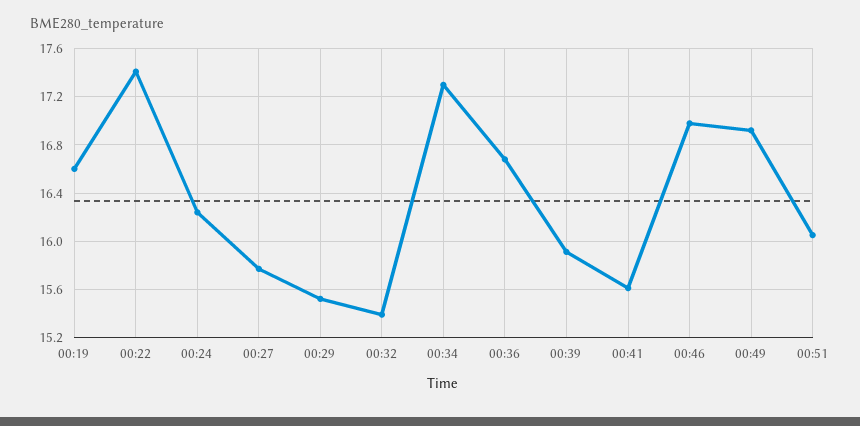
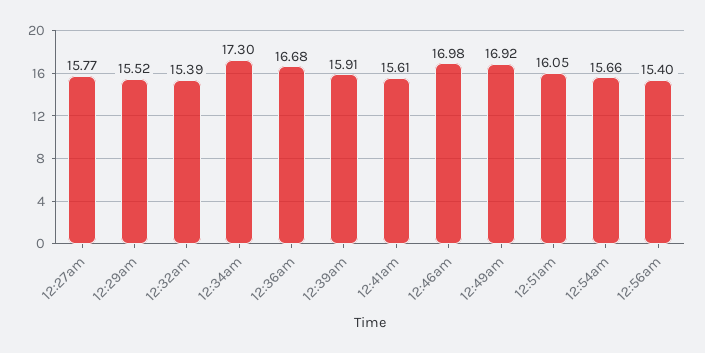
00:19: 16.6 -> none
00:22: 17.4 -> none
00:24: 16.25 -> none
12:54am: none -> 15.66
12:56am: none -> 15.4

